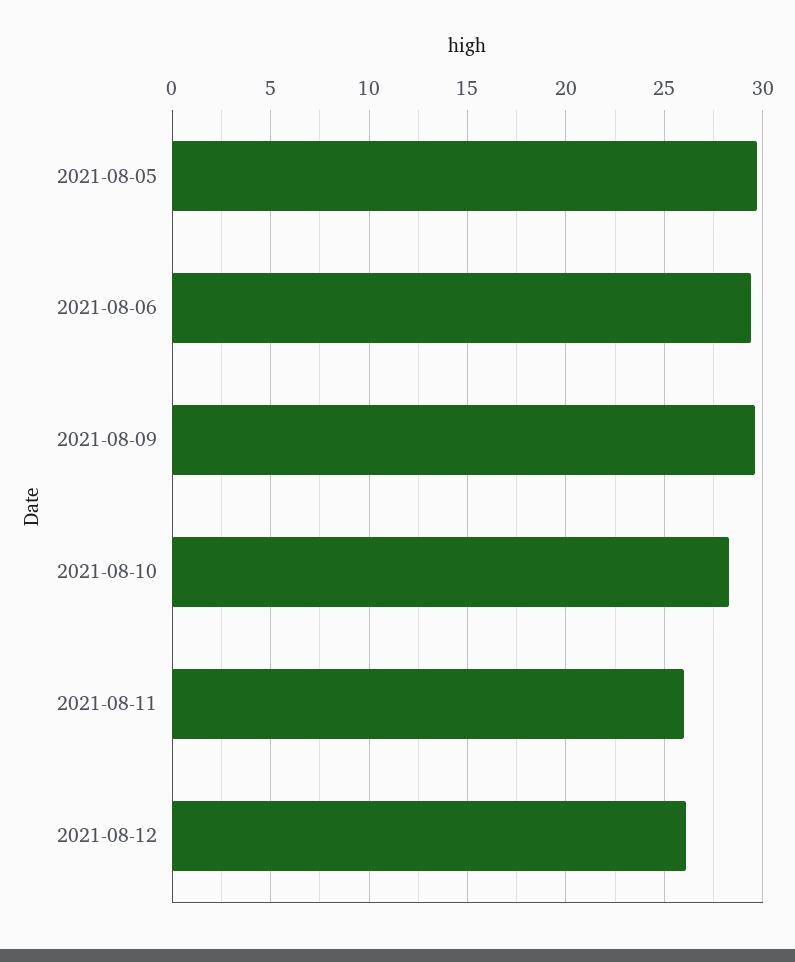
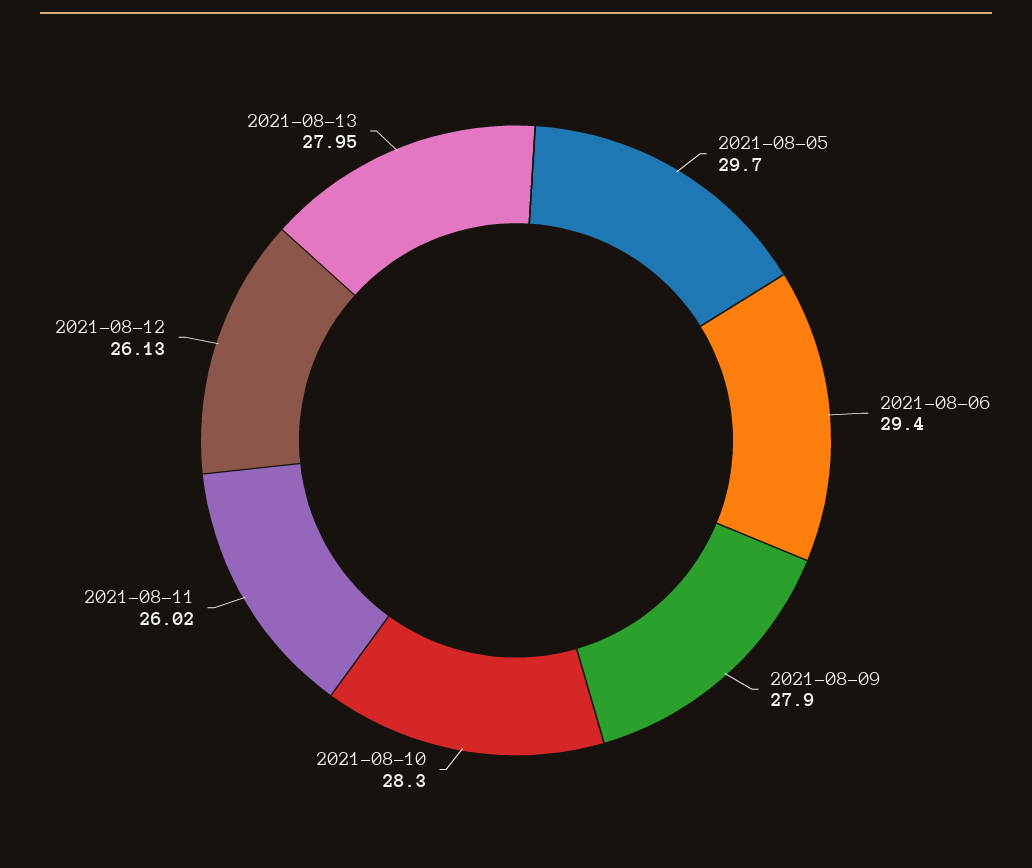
2021-08-09: 29.5 -> 27.9
2021-08-13: none -> 27.95

